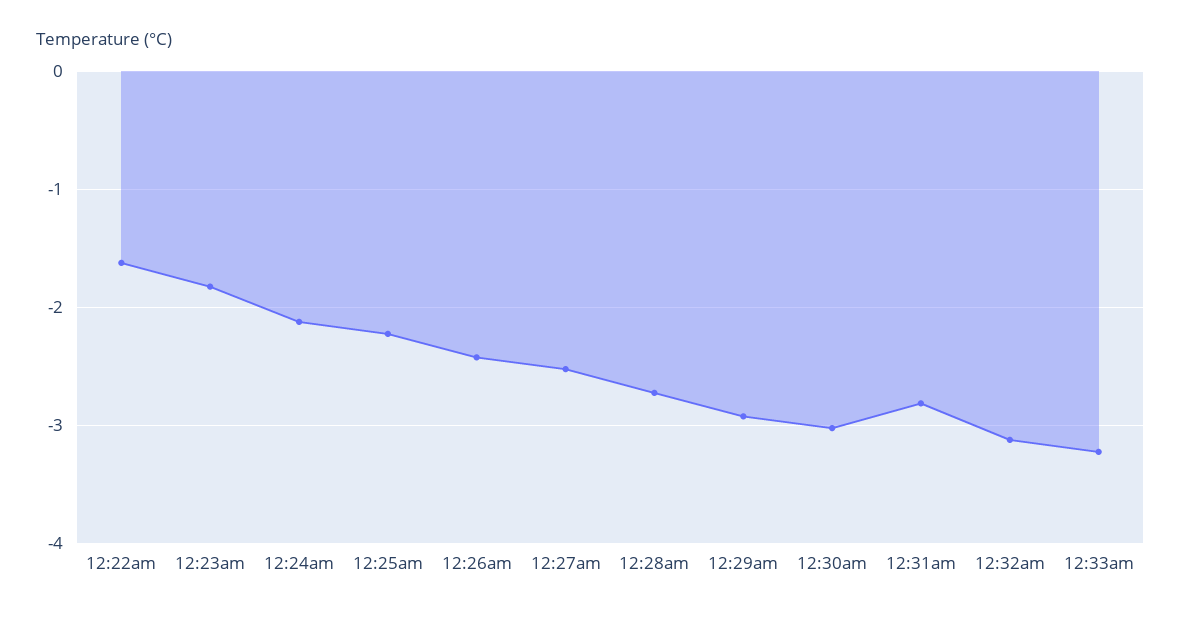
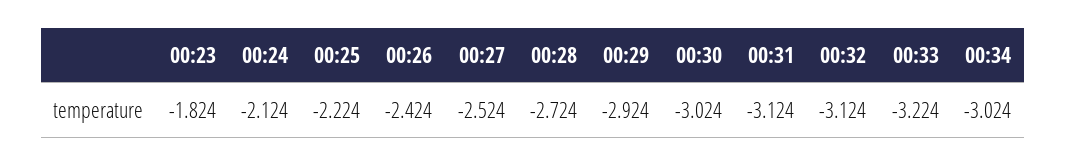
12:22am: -1.6 -> none
12:31am: -2.8 -> -3.124
00:34: none -> -3.024

